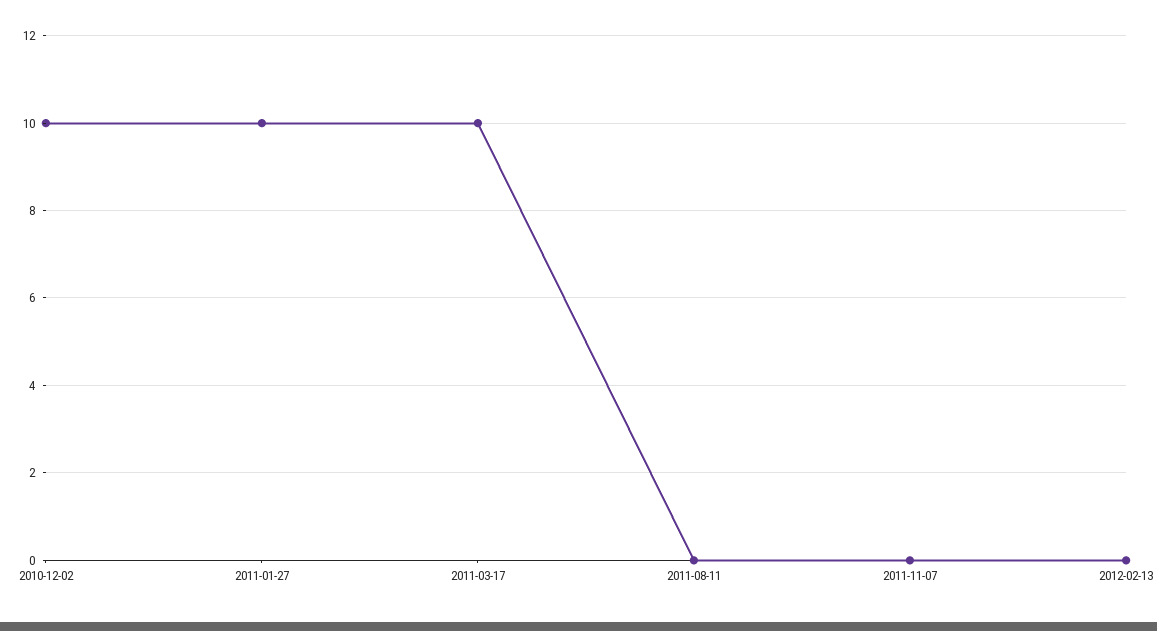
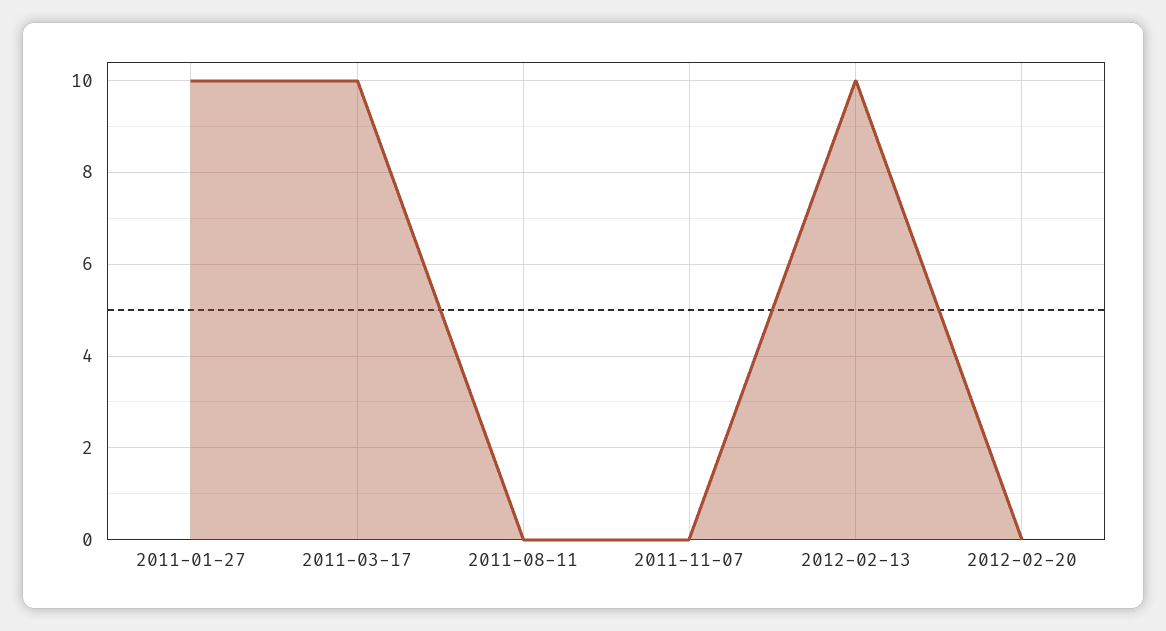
2010-12-02: 10 -> none
2012-02-13: 0 -> 10
2012-02-20: none -> 0

